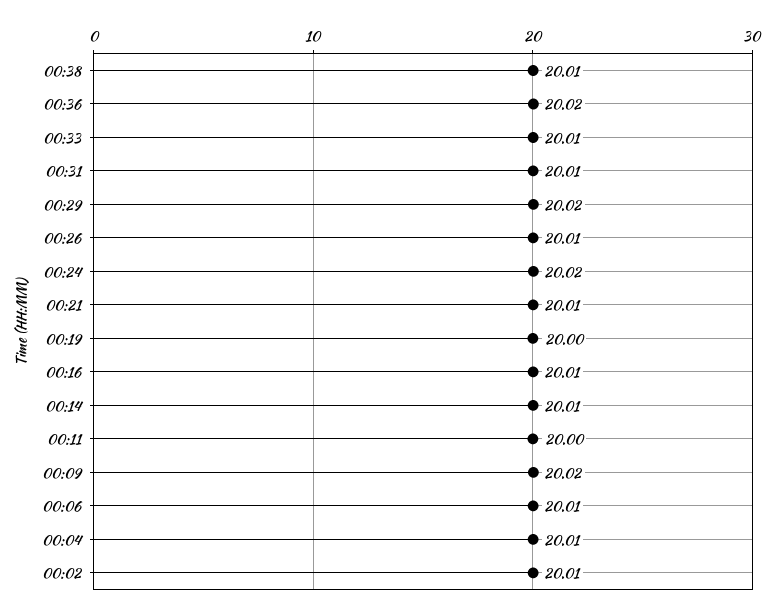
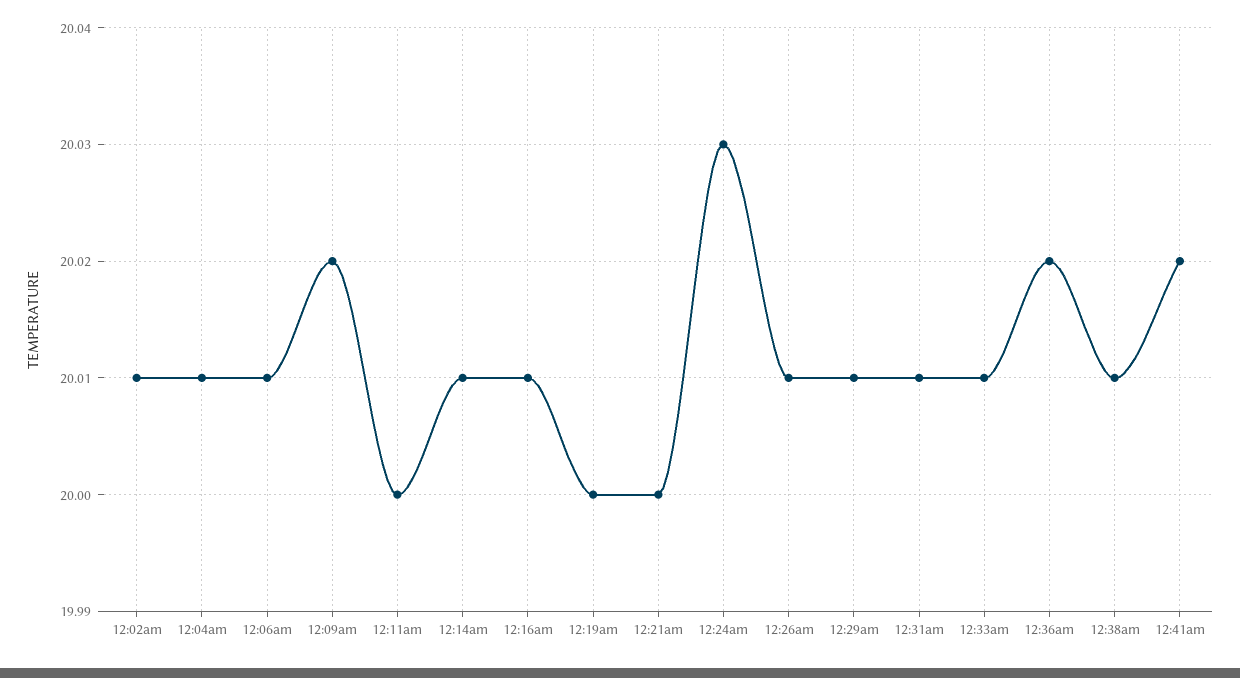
00:29: 20.02 -> 20.01
00:24: 20.02 -> 20.03
00:21: 20.01 -> 20
12:41am: none -> 20.02

